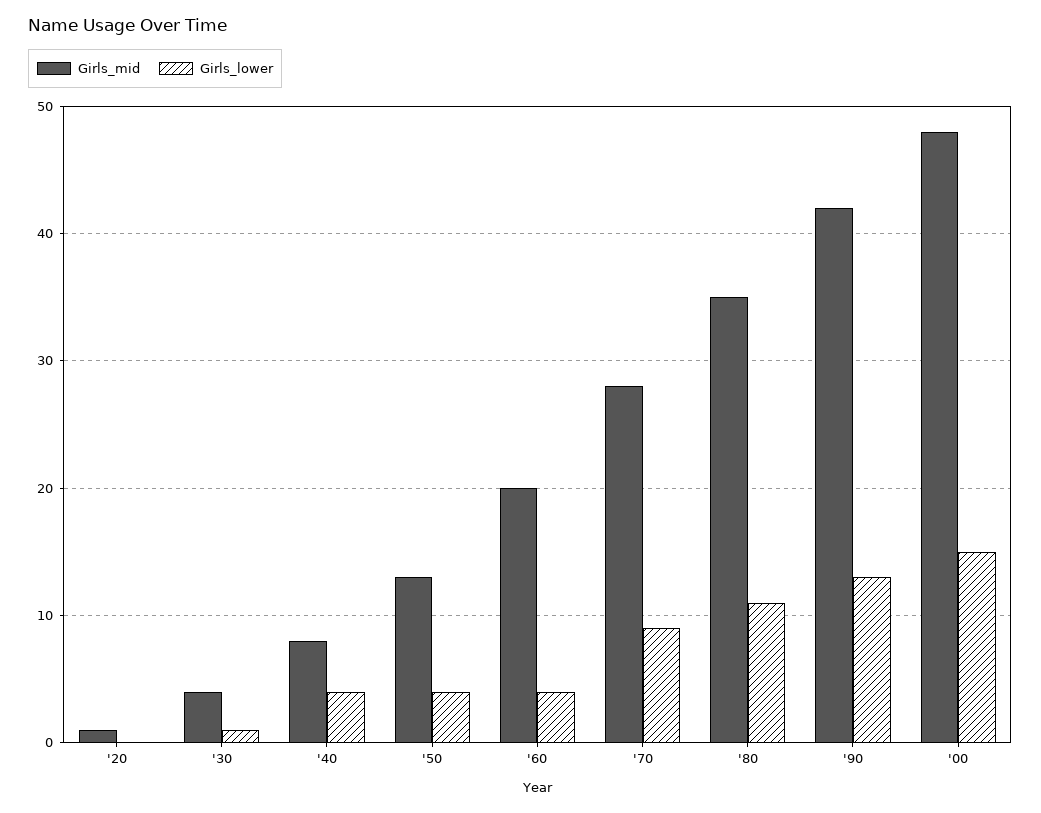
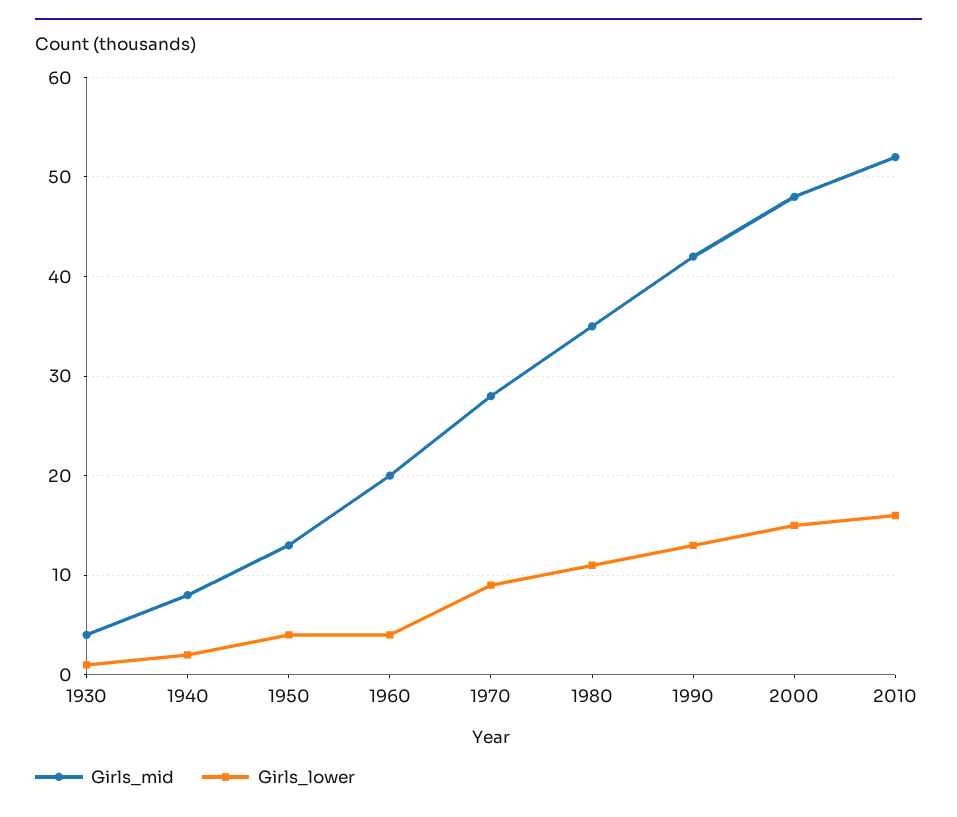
Girls_mid, '20: 1 -> none
Girls_lower, '20: 0 -> none
Girls_lower, '40: 4 -> 2
Girls_mid, 2010: none -> 52
Girls_lower, 2010: none -> 16

